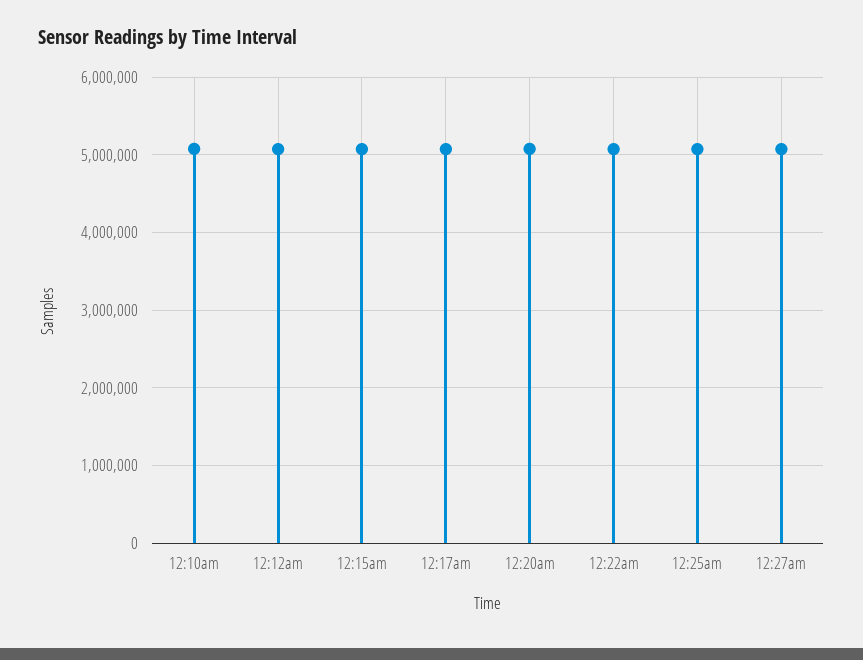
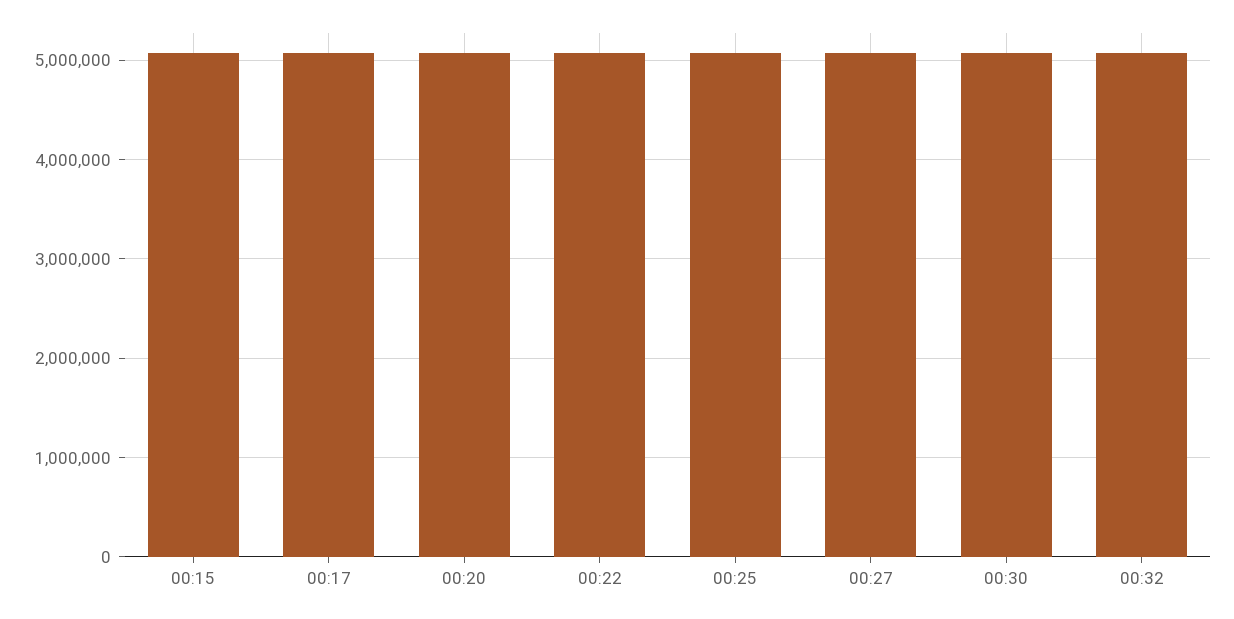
12:10am: 5100000 -> none
12:12am: 5100000 -> none
00:30: none -> 5100000
00:32: none -> 5100000

